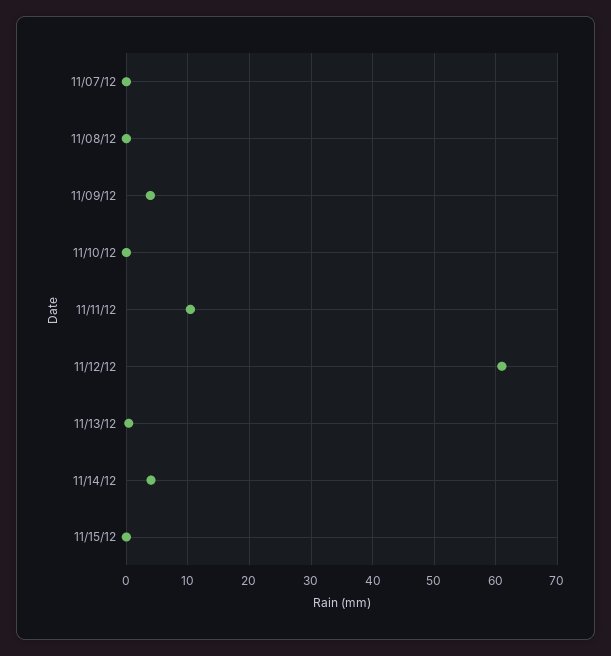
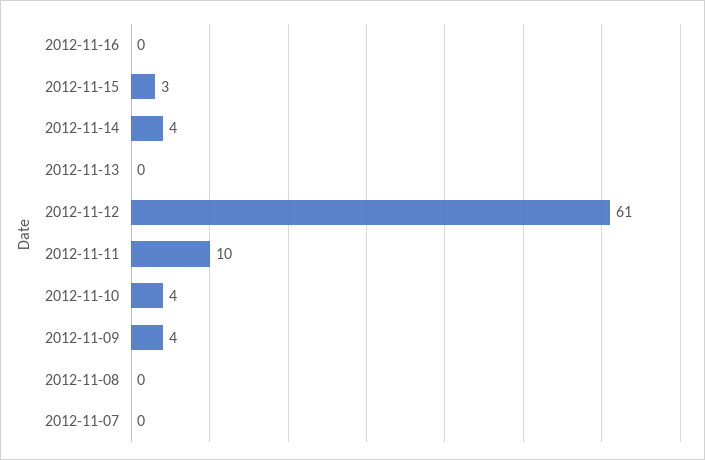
11/10/12: 0 -> 4
11/15/12: 0 -> 3
2012-11-16: none -> 0

